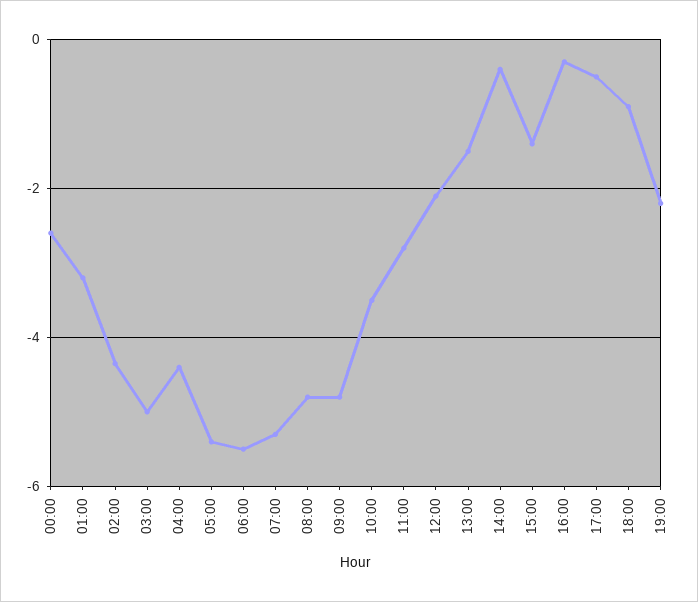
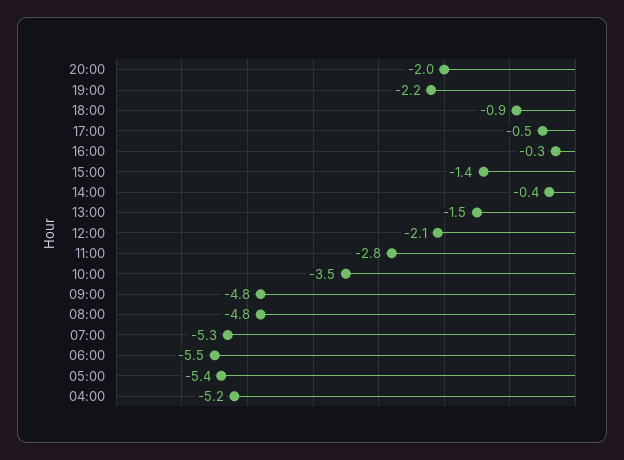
00:00: -2.6 -> none
01:00: -3.2 -> none
02:00: -4.4 -> none
03:00: -5 -> none
04:00: -4.4 -> -5.2
20:00: none -> -2

